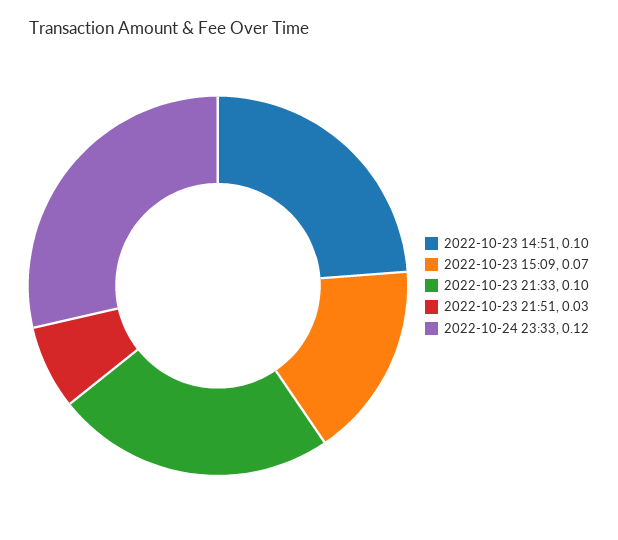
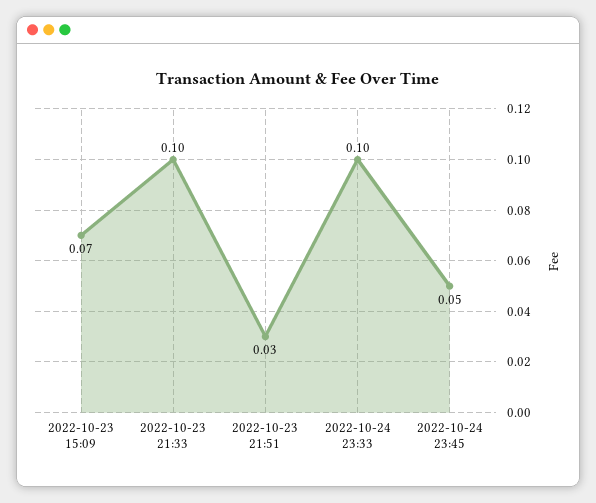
2022-10-23 14:51: 0.1 -> none
2022-10-24 23:33: 0.12 -> 0.1
2022-10-24 23:45: none -> 0.05

